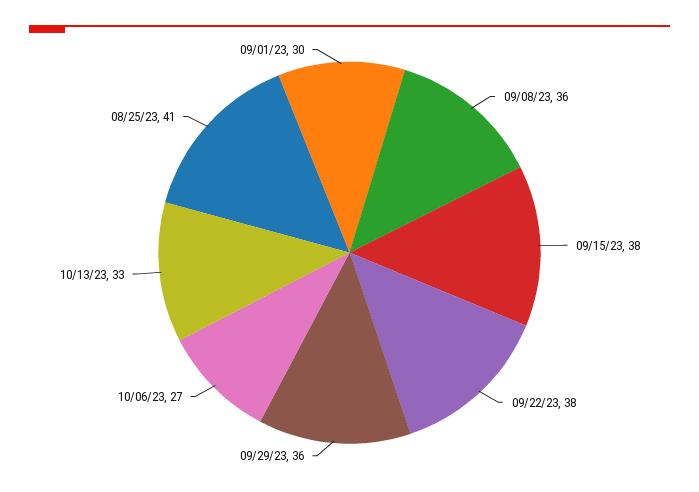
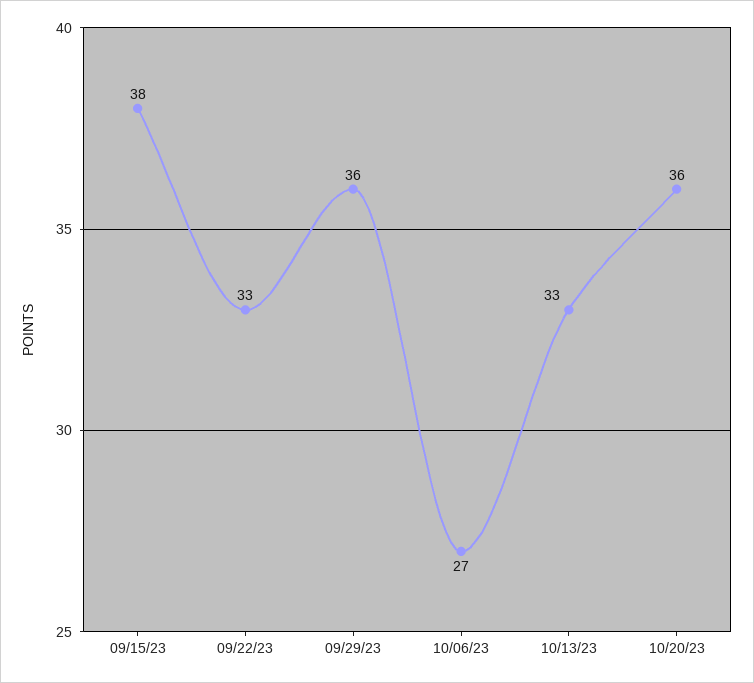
09/08/23: 36 -> none
09/22/23: 38 -> 33
08/25/23: 41 -> none
09/01/23: 30 -> none
10/20/23: none -> 36

